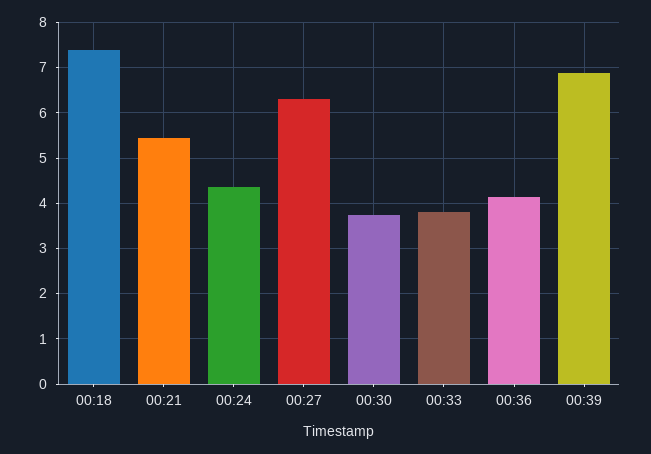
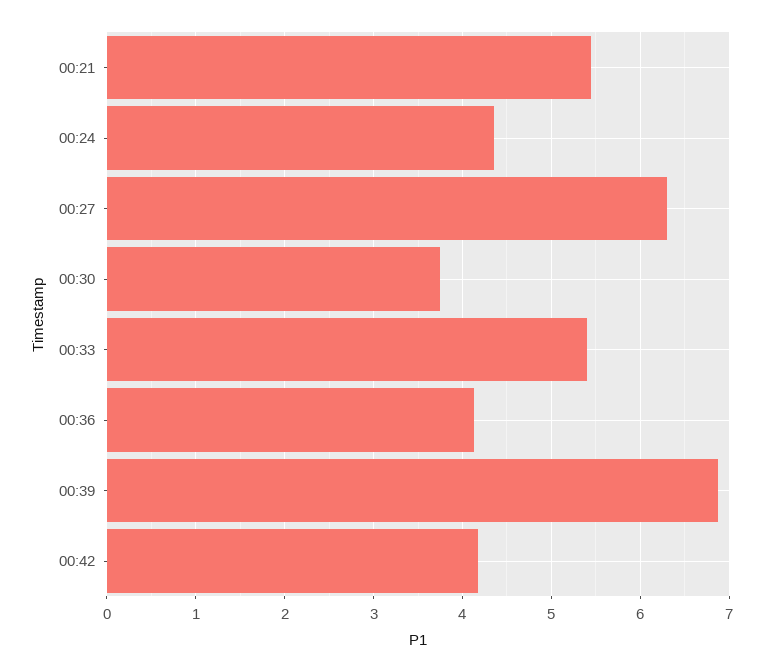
00:18: 7.4 -> none
00:33: 3.8 -> 5.4
00:42: none -> 4.2

